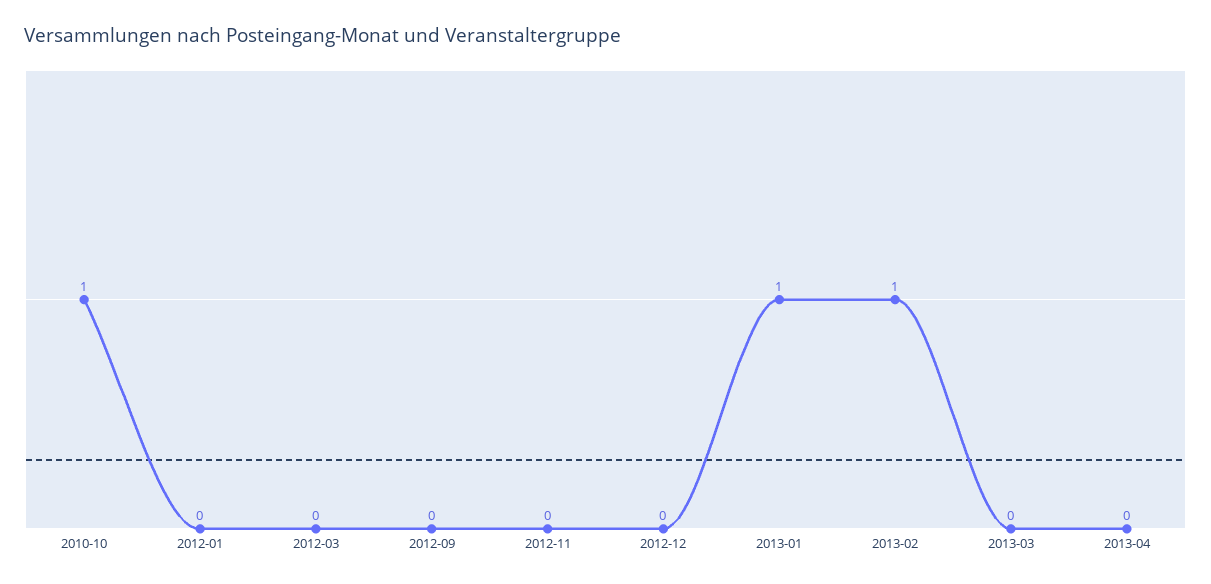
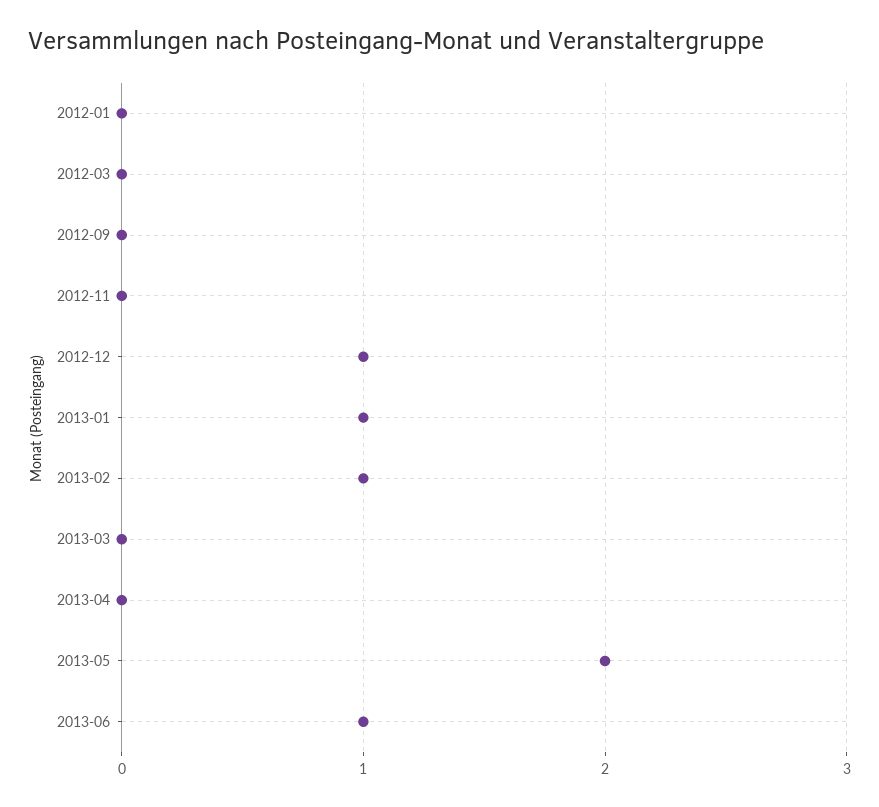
2010-10: 1 -> none
2012-12: 0 -> 1
2013-05: none -> 2
2013-06: none -> 1

